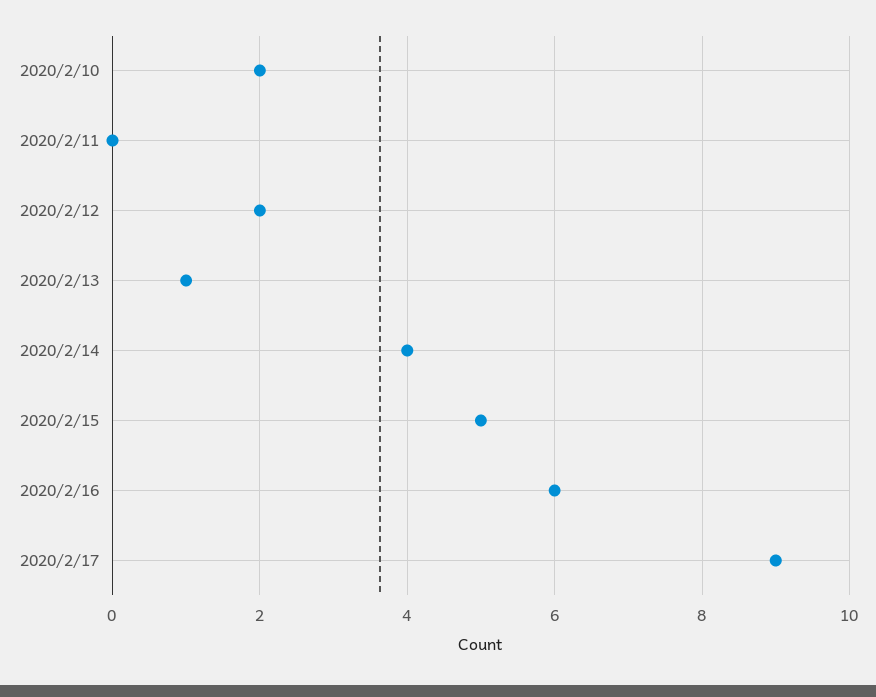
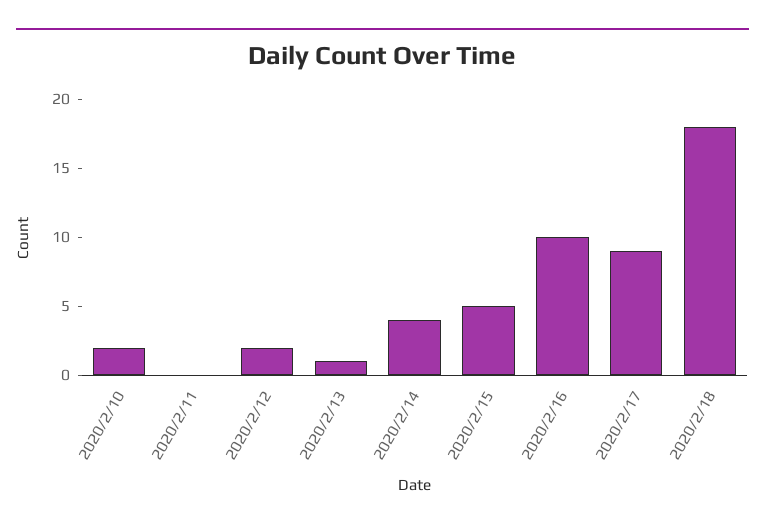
2020/2/16: 6 -> 10
2020/2/18: none -> 18

